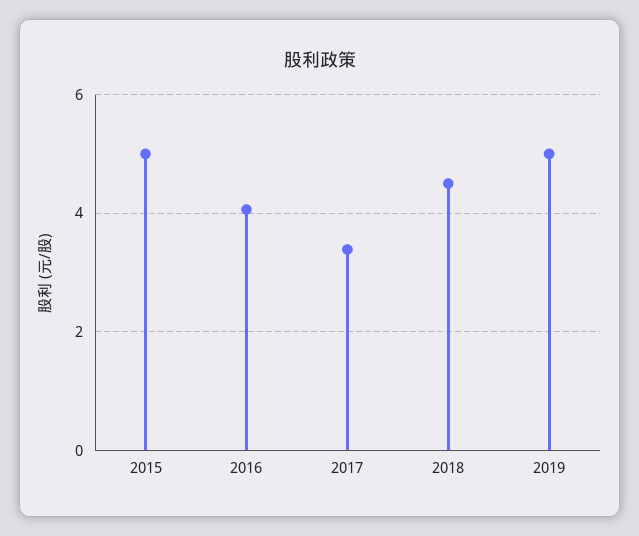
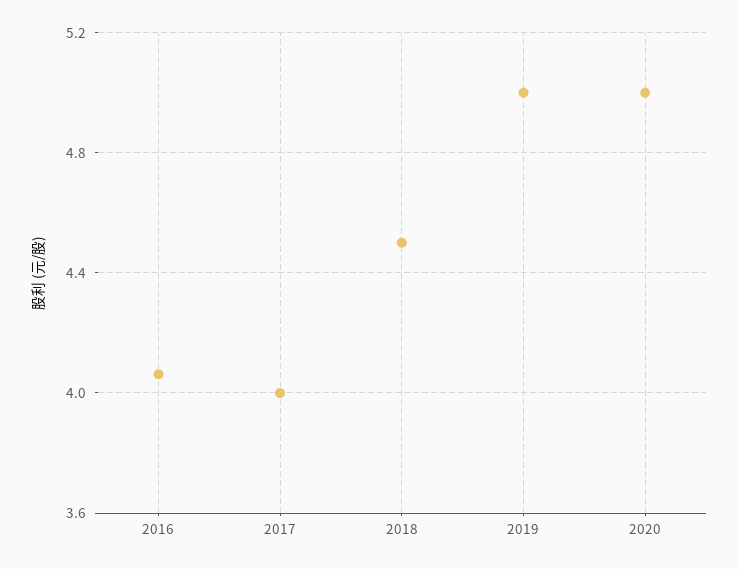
2015: 5 -> none
2017: 3.4 -> 4
2020: none -> 5

